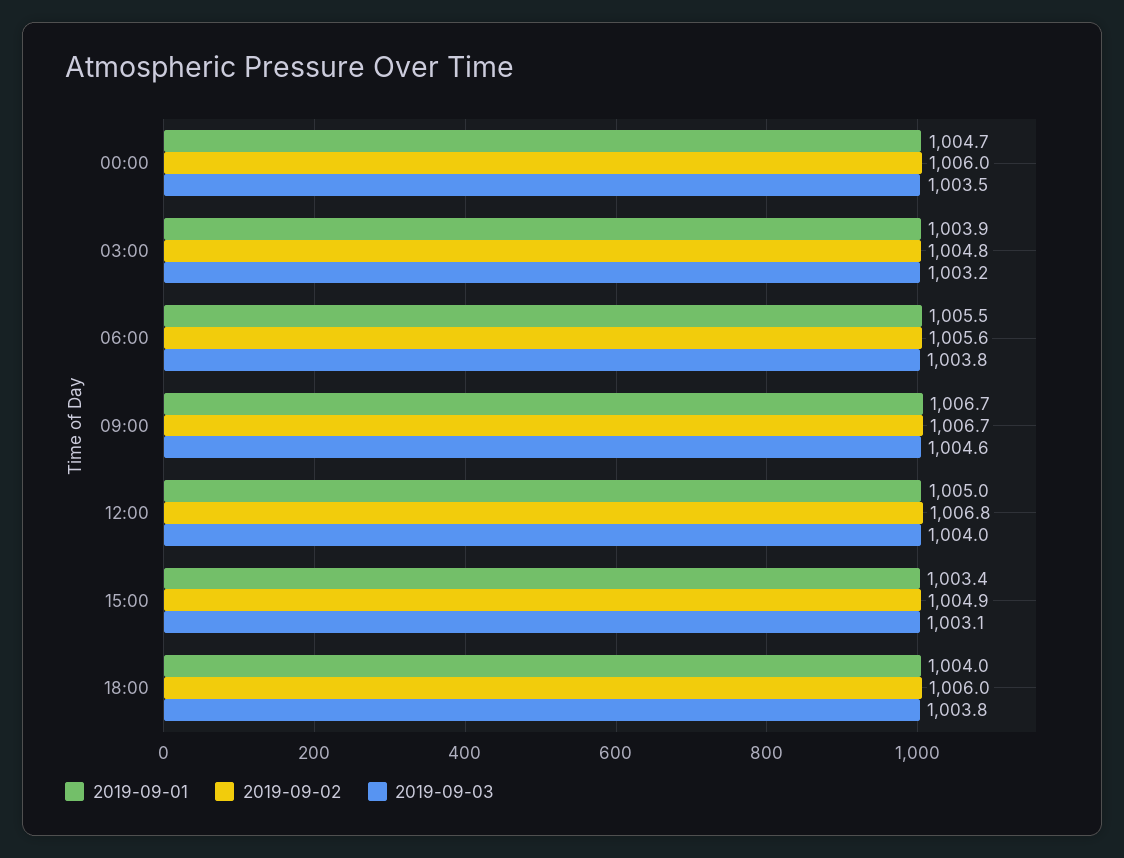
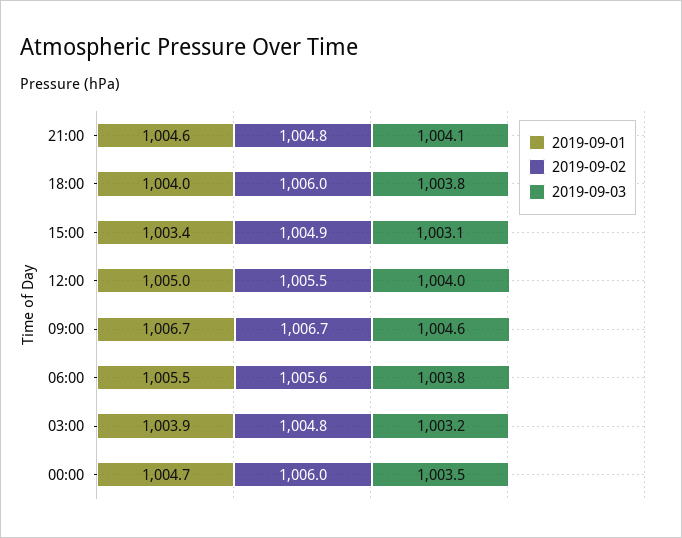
2019-09-02, 12:00: 1006.8 -> 1005.5
2019-09-01, 21:00: none -> 1004.6
2019-09-02, 21:00: none -> 1004.8
2019-09-03, 21:00: none -> 1004.1

